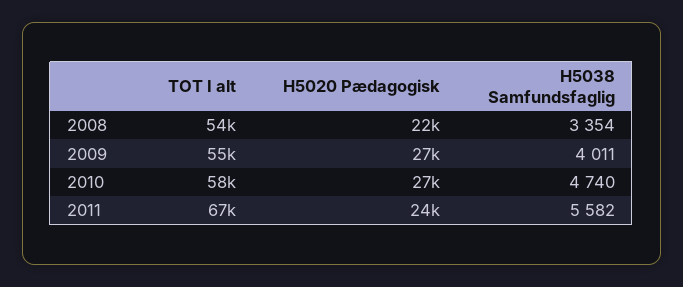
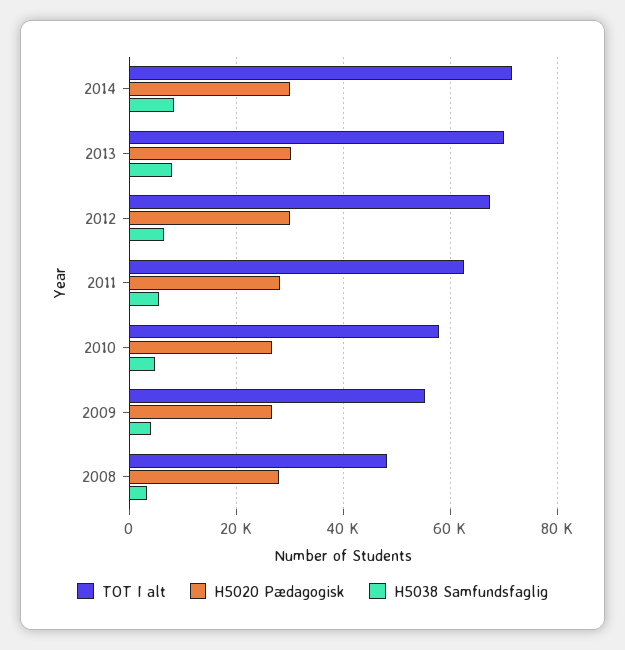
TOT I alt, 2008: 54000 -> 48000
H5020 Pædagogisk, 2008: 22000 -> 28000
TOT I alt, 2011: 67000 -> 62000
H5020 Pædagogisk, 2011: 24000 -> 28000
TOT I alt, 2014: none -> 72000
H5020 Pædagogisk, 2014: none -> 30000
H5038 Samfundsfaglig, 2014: none -> 8000
TOT I alt, 2013: none -> 70000
H5020 Pædagogisk, 2013: none -> 30000
H5038 Samfundsfaglig, 2013: none -> 8000
TOT I alt, 2012: none -> 68000
H5020 Pædagogisk, 2012: none -> 30000
H5038 Samfundsfaglig, 2012: none -> 6000

